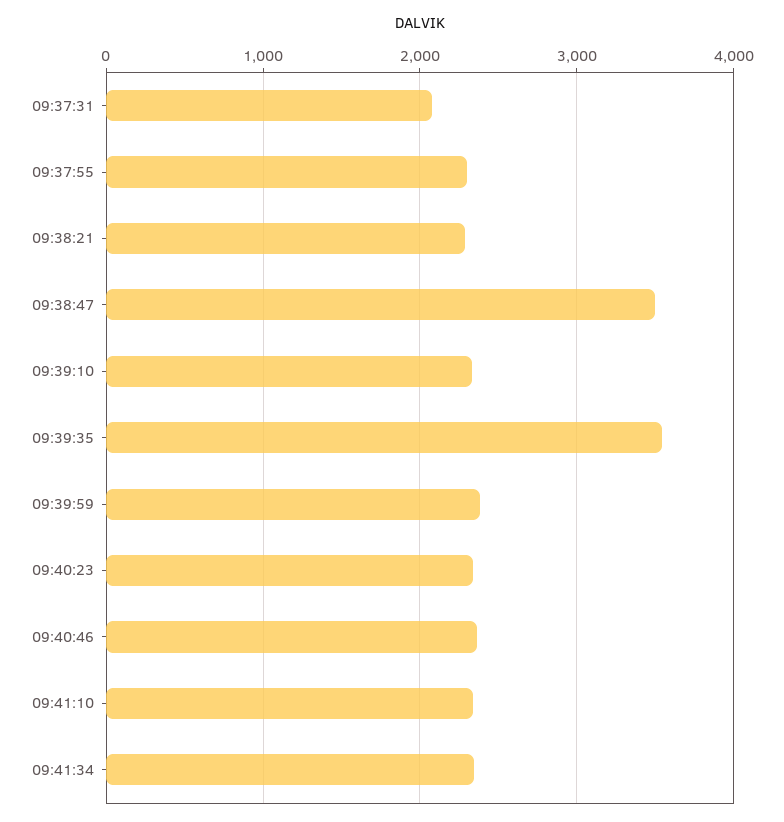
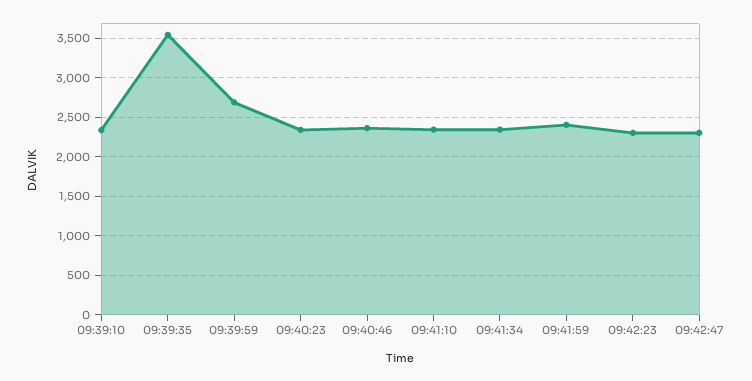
09:37:31: 2100 -> none
09:37:55: 2300 -> none
09:38:21: 2300 -> none
09:38:47: 3500 -> none
09:39:59: 2400 -> 2700
09:41:59: none -> 2400
09:42:23: none -> 2300
09:42:47: none -> 2300

